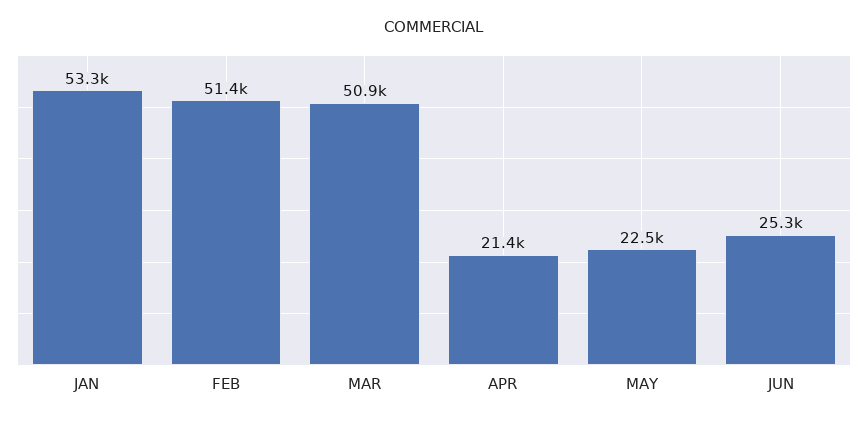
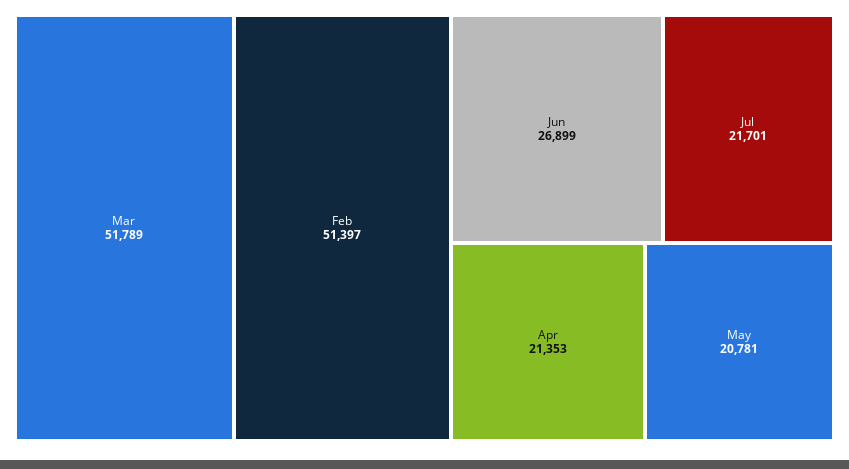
JAN: 53300 -> none
MAR: 50900 -> 51789
MAY: 22500 -> 20781
JUN: 25300 -> 26899
Jul: none -> 21701

